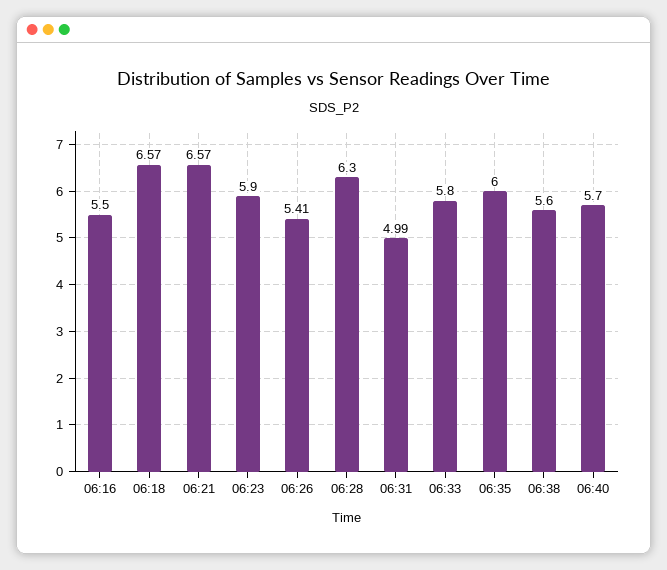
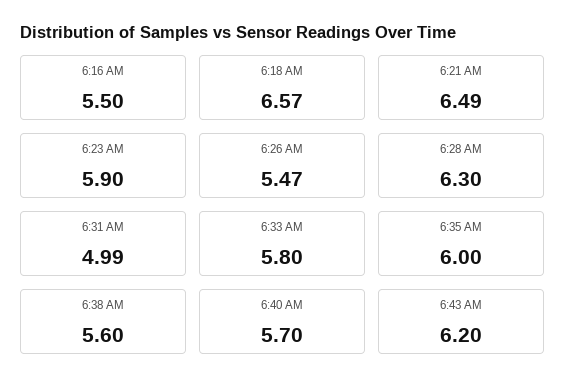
06:21: 6.57 -> 6.49
06:26: 5.41 -> 5.47
6:43 AM: none -> 6.2

